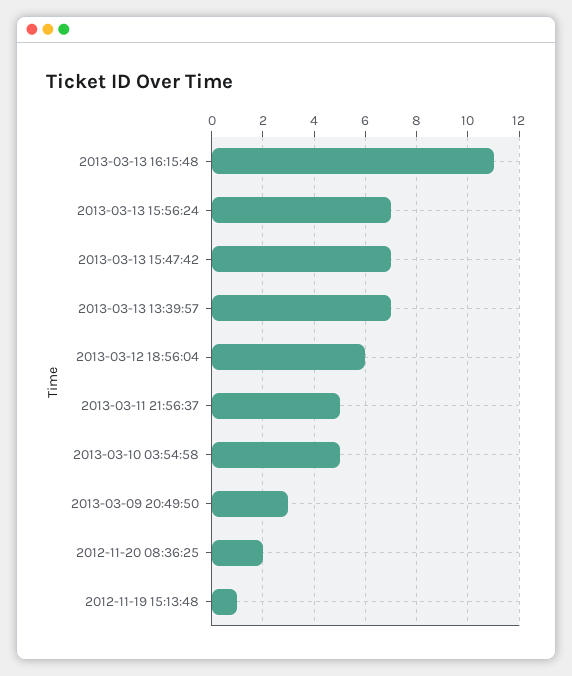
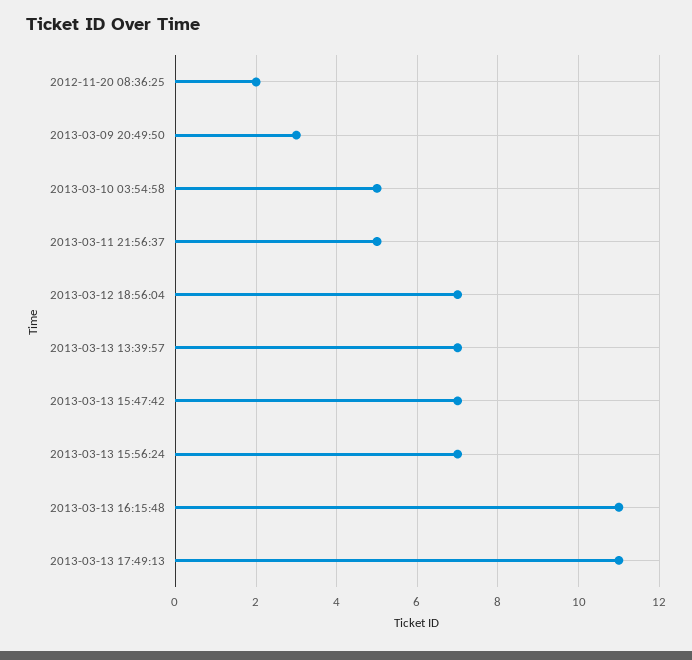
2013-03-12 18:56:04: 6 -> 7
2012-11-19 15:13:48: 1 -> none
2013-03-13 17:49:13: none -> 11

